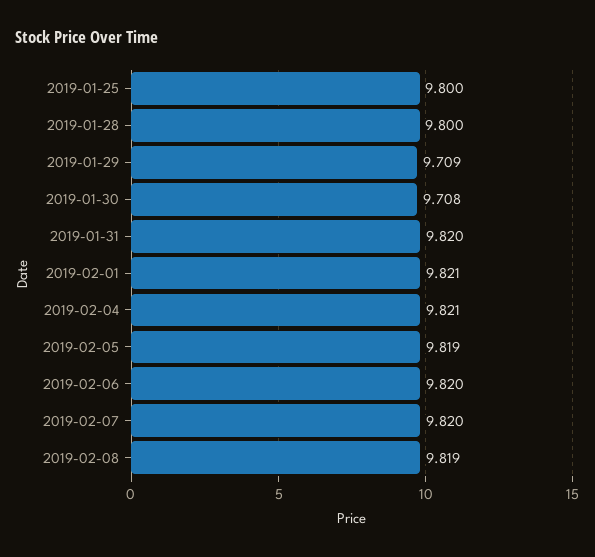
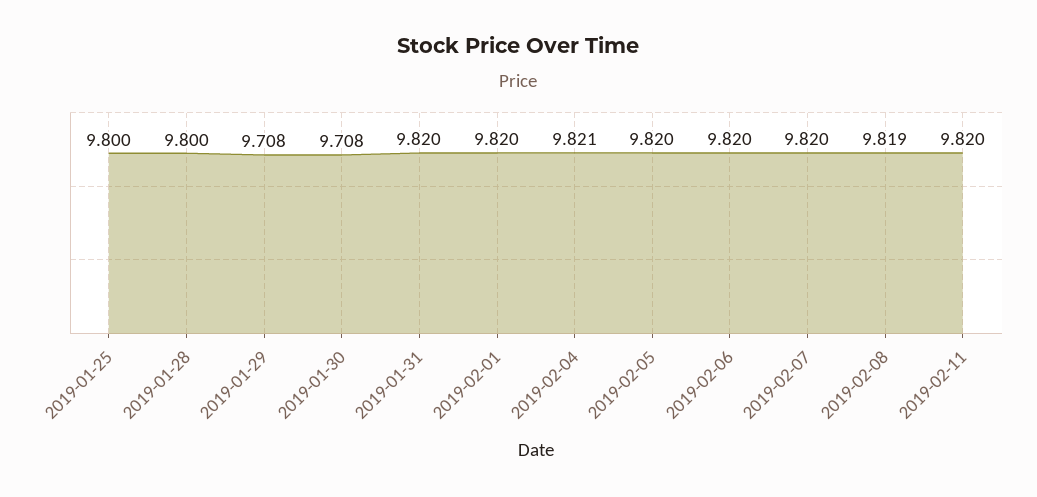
2019-01-29: 9.709 -> 9.708
2019-02-01: 9.821 -> 9.82
2019-02-05: 9.819 -> 9.82
2019-02-11: none -> 9.82

